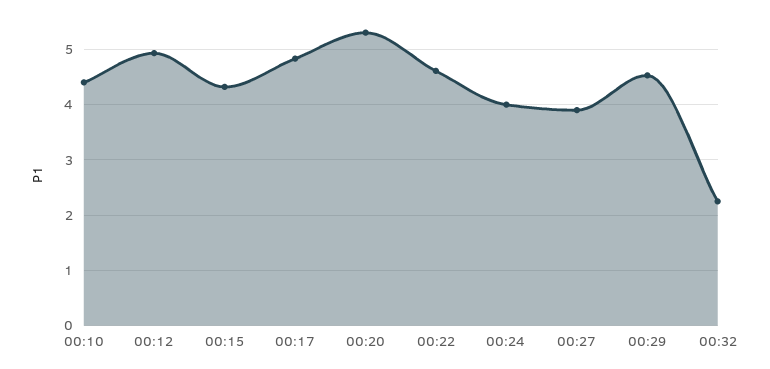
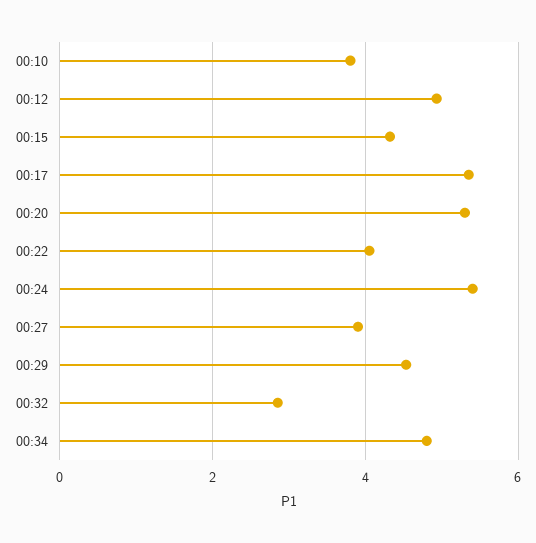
00:10: 4.4 -> 3.8
00:17: 4.8 -> 5.4
00:22: 4.6 -> 4
00:24: 4 -> 5.4
00:32: 2.2 -> 2.8
00:34: none -> 4.8

